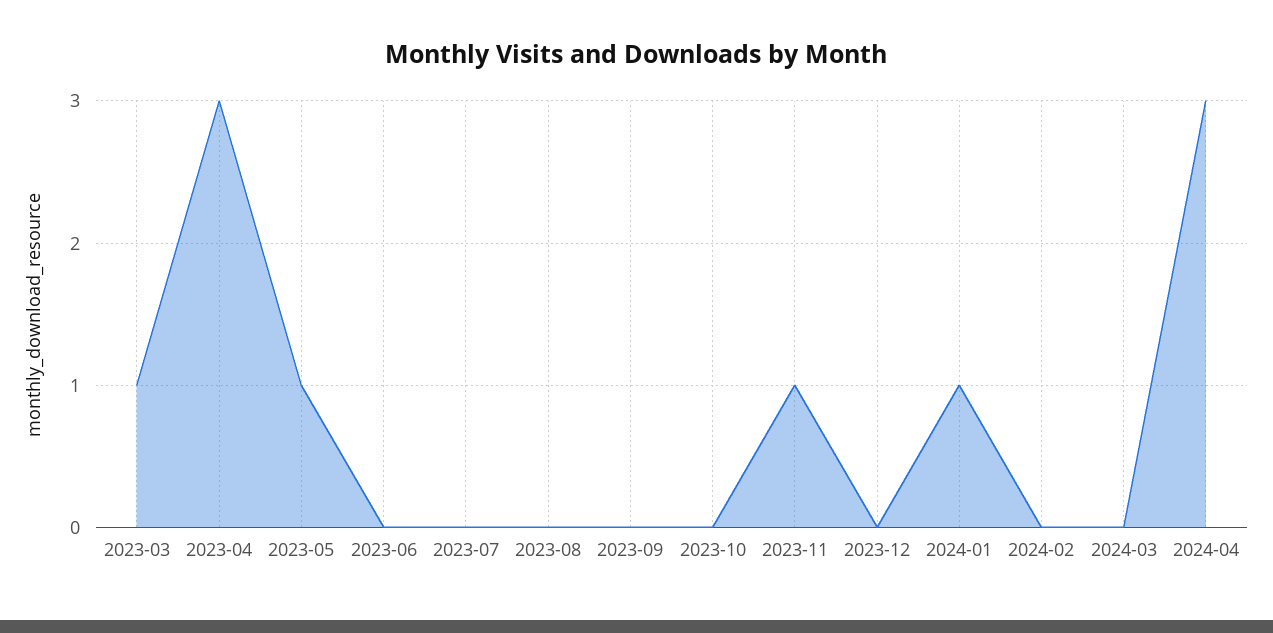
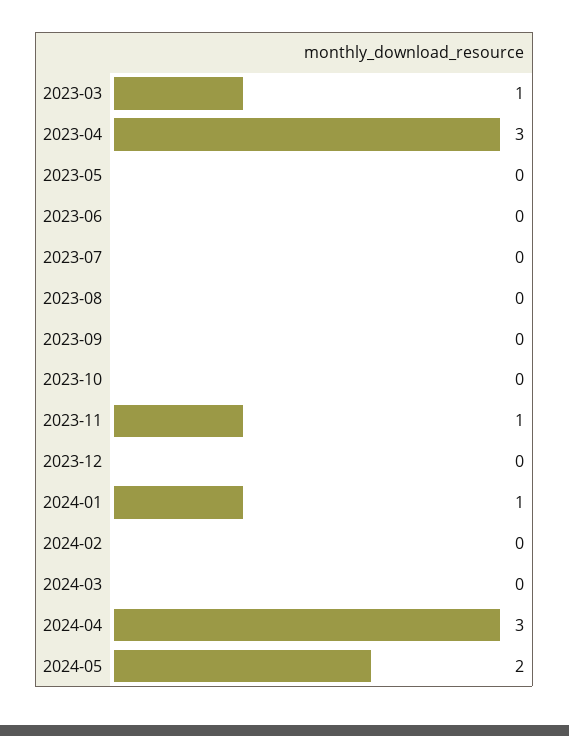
2023-05: 1 -> 0
2024-05: none -> 2

